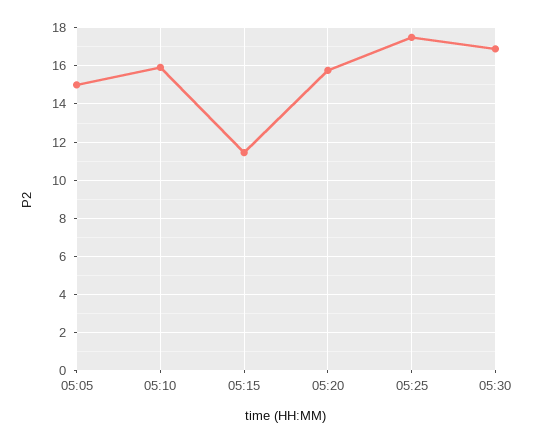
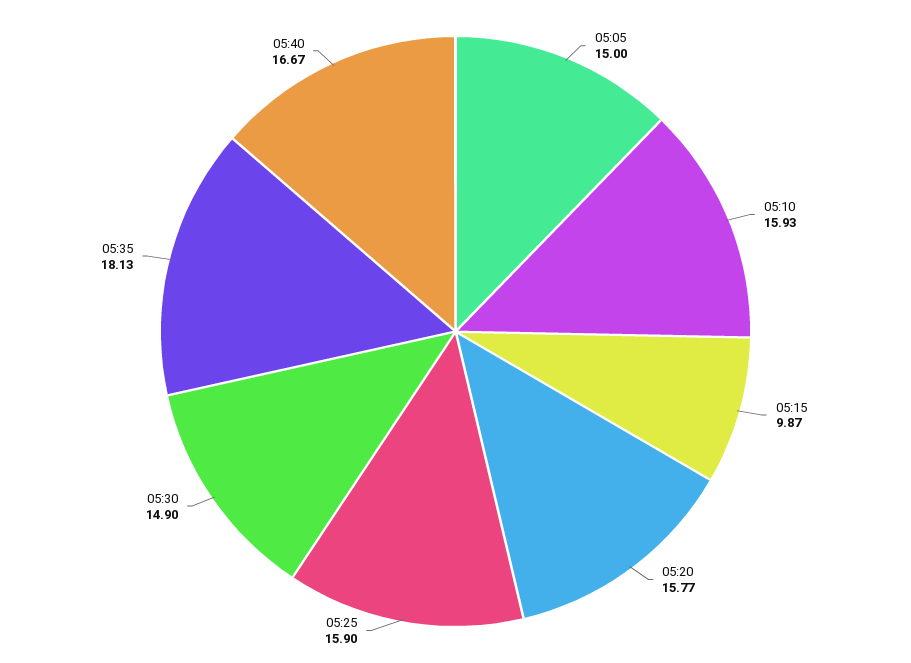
05:15: 11.5 -> 9.87
05:25: 17.5 -> 15.9
05:30: 17 -> 14.9
05:35: none -> 18.13
05:40: none -> 16.67

